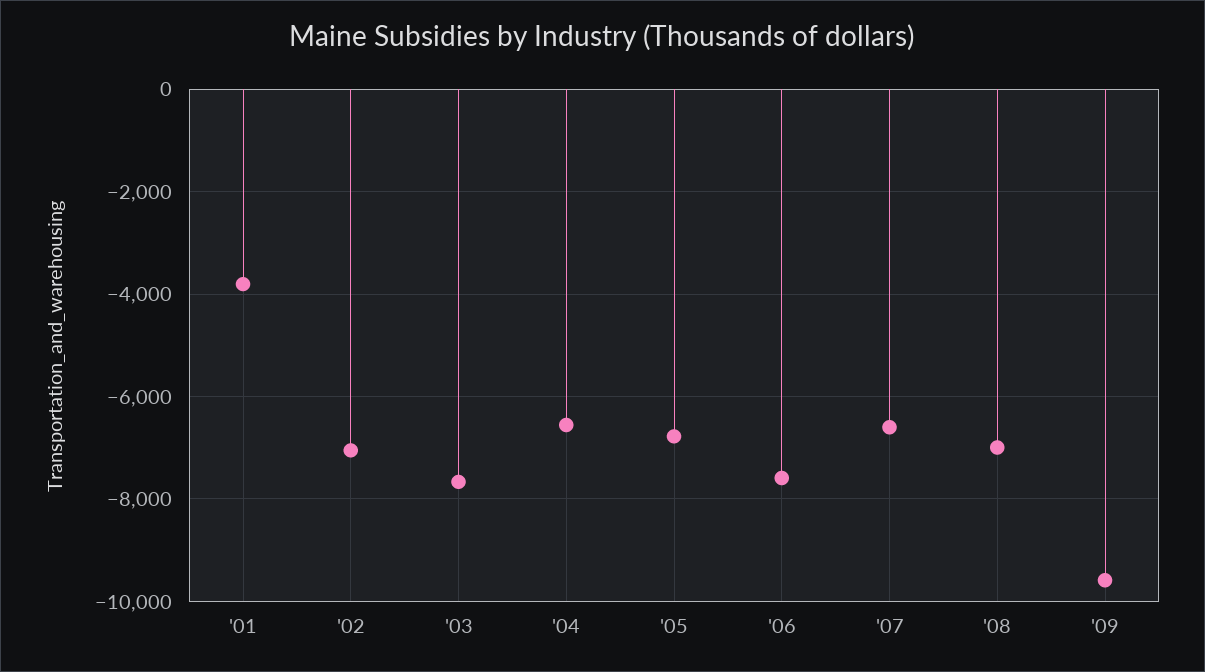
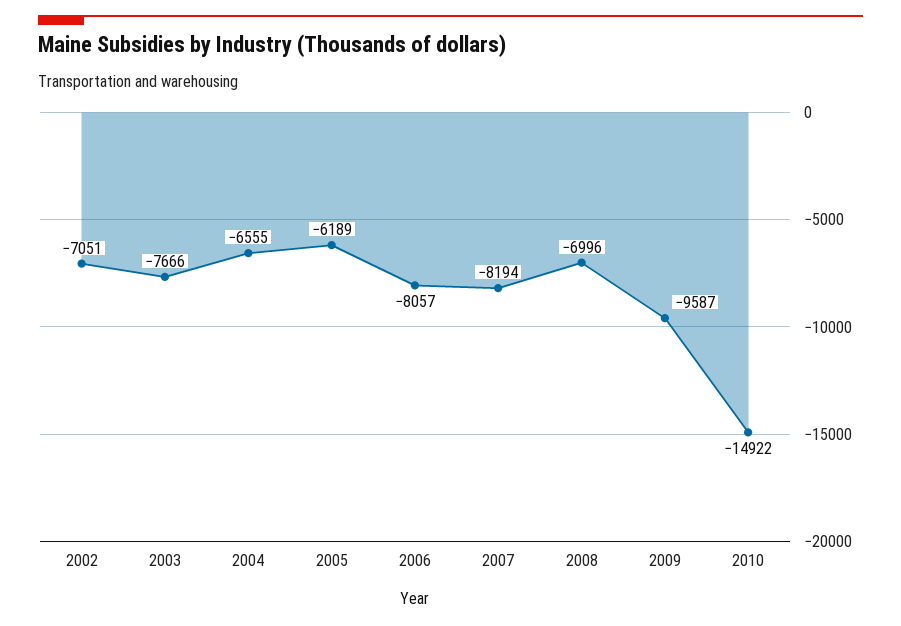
'01: -3800 -> none
'05: -6800 -> -6189
'06: -7600 -> -8057
'07: -6600 -> -8194
2010: none -> -14922

